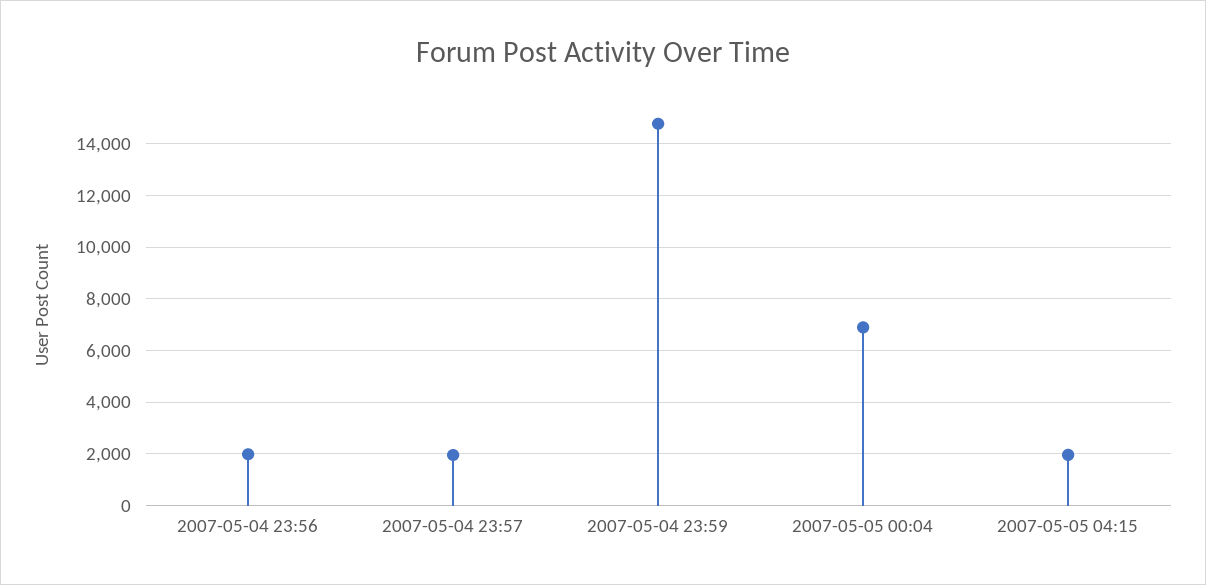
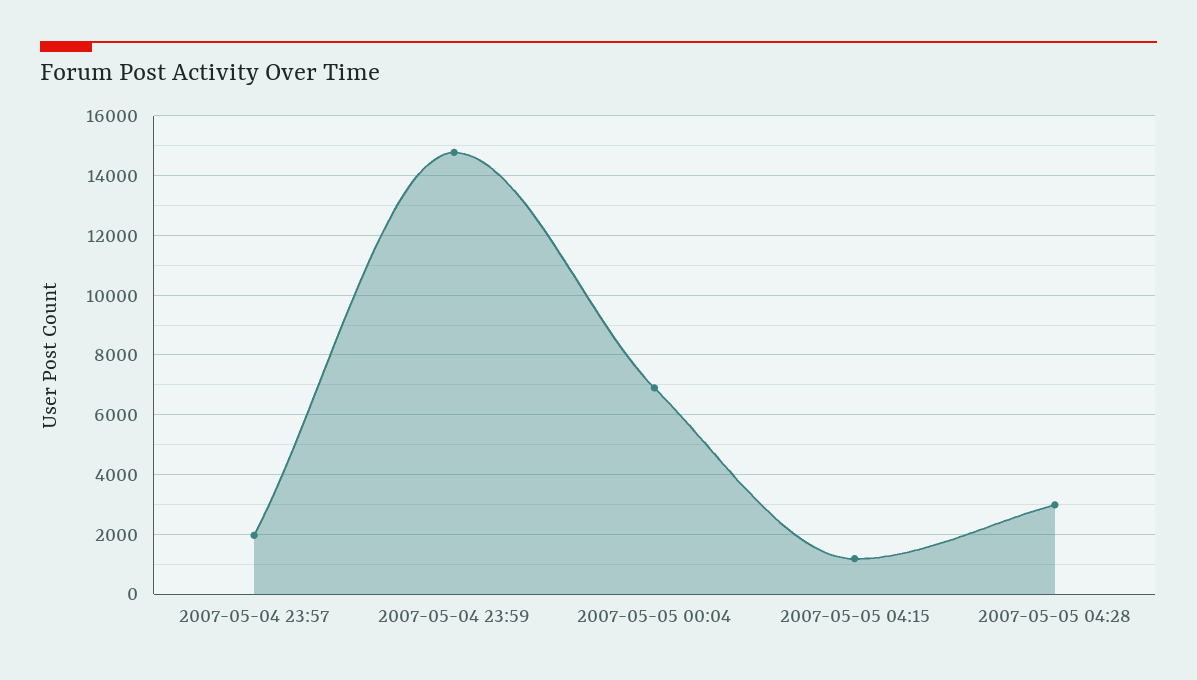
2007-05-04 23:56: 2000 -> none
2007-05-05 04:15: 2000 -> 1250
2007-05-05 04:28: none -> 3000

